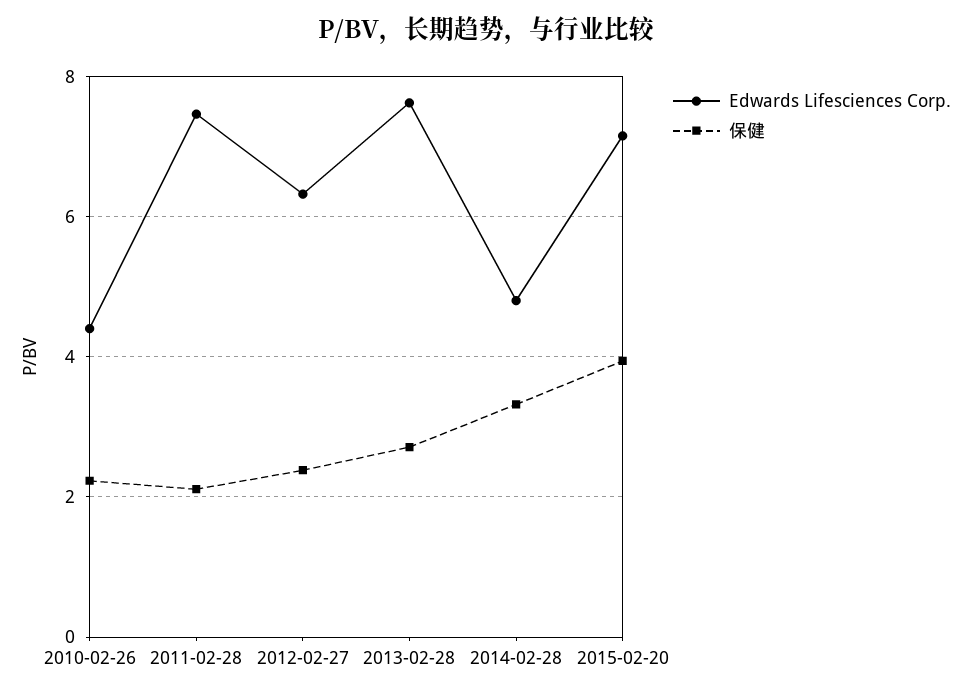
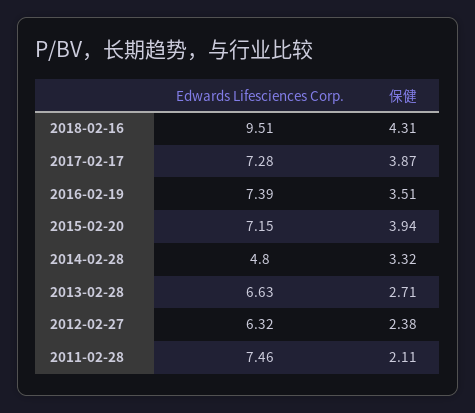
Edwards Lifesciences Corp., 2010-02-26: 4.4 -> none
保健, 2010-02-26: 2.2 -> none
Edwards Lifesciences Corp., 2013-02-28: 7.6 -> 6.63
Edwards Lifesciences Corp., 2018-02-16: none -> 9.51
保健, 2018-02-16: none -> 4.31
Edwards Lifesciences Corp., 2017-02-17: none -> 7.28
保健, 2017-02-17: none -> 3.87
Edwards Lifesciences Corp., 2016-02-19: none -> 7.39
保健, 2016-02-19: none -> 3.51

